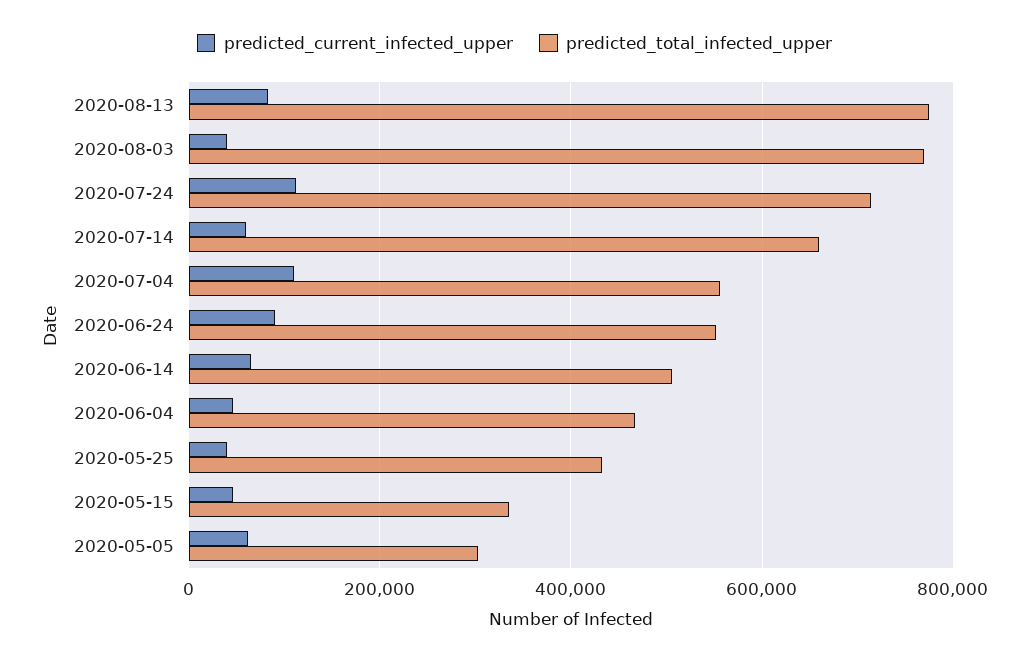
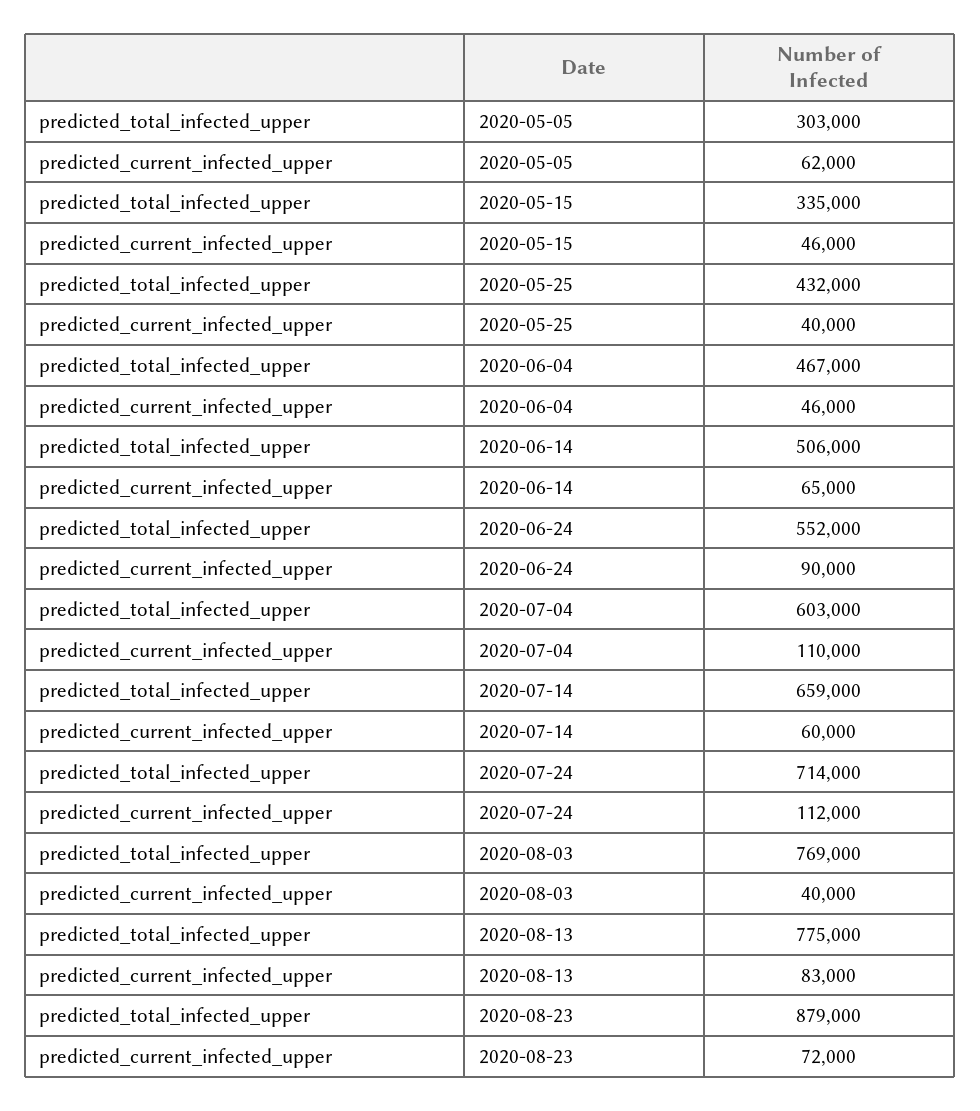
predicted_total_infected_upper, 2020-07-04: 560000 -> 603000
predicted_total_infected_upper, 2020-08-23: none -> 879000
predicted_current_infected_upper, 2020-08-23: none -> 72000

